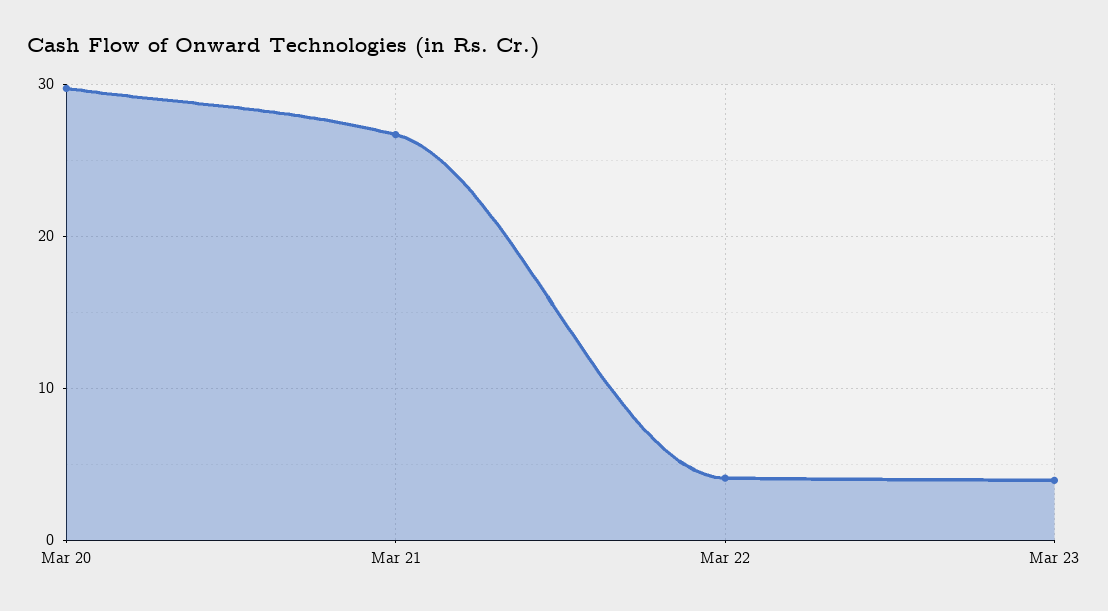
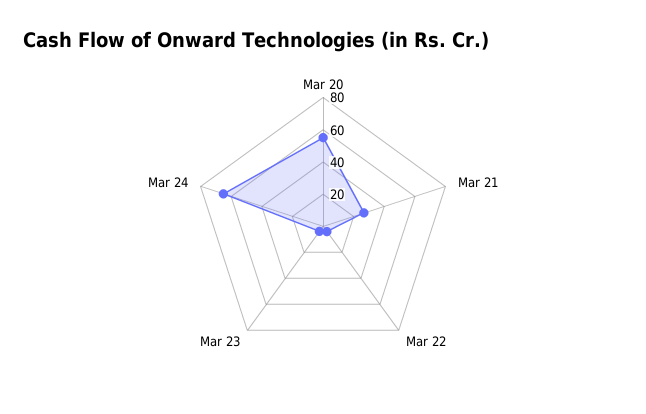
Mar 20: 30 -> 55
Mar 24: none -> 65

